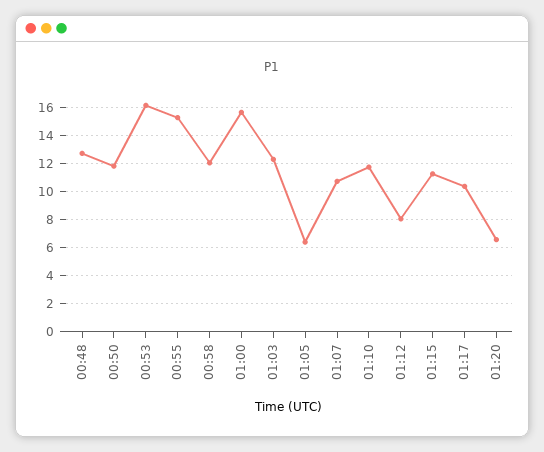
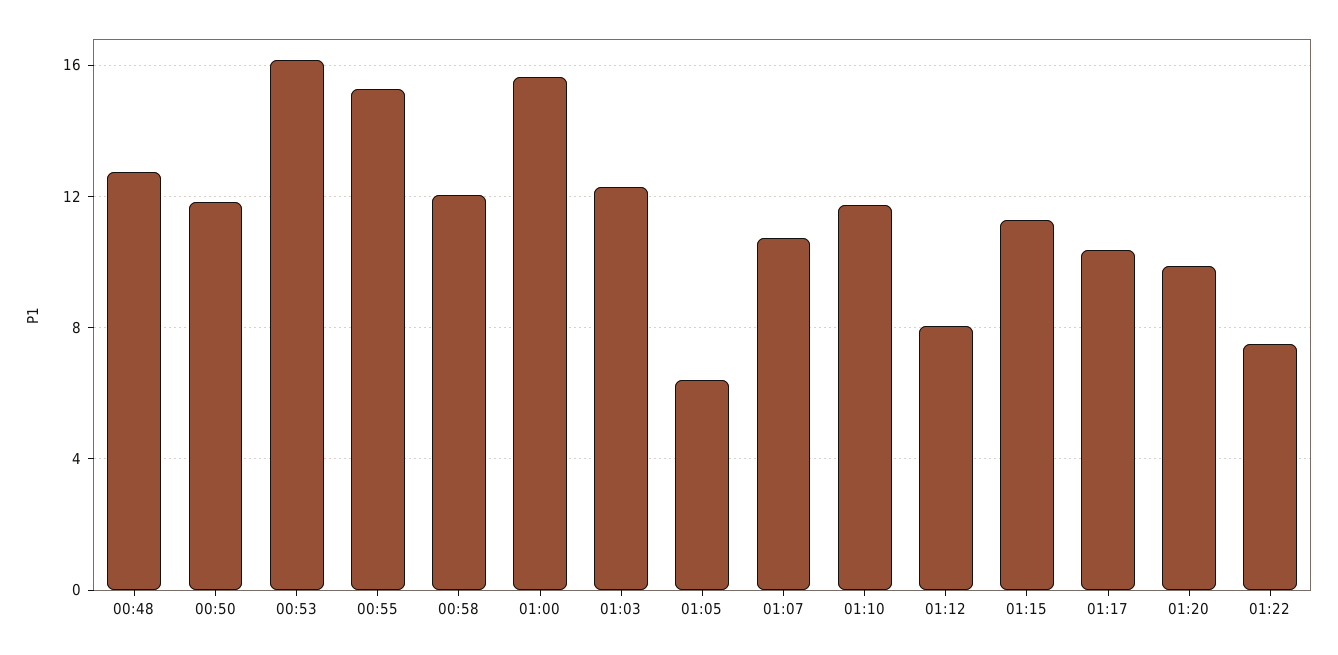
01:20: 6.5 -> 10
01:22: none -> 7.5

